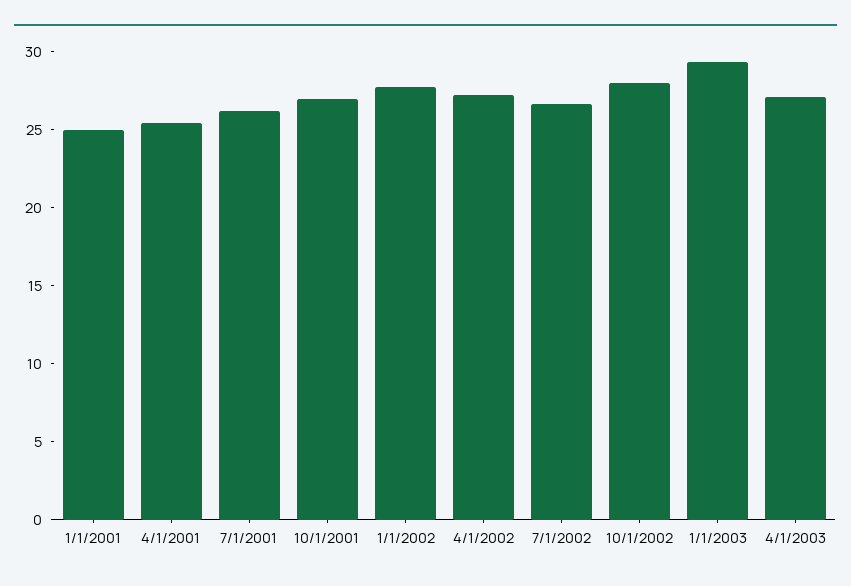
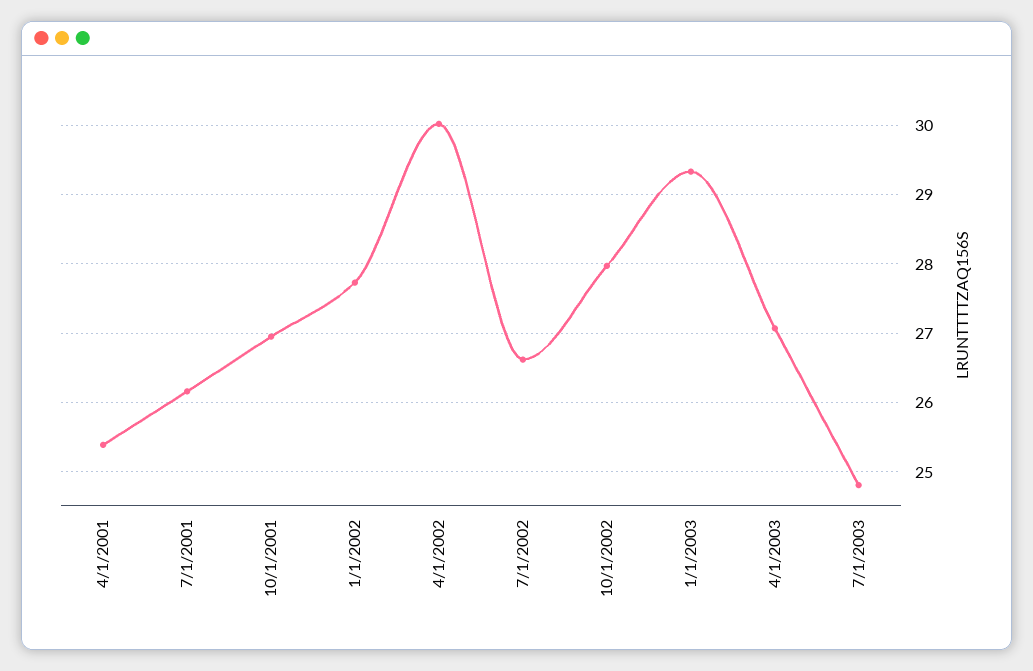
1/1/2001: 25 -> none
4/1/2002: 27 -> 30
7/1/2003: none -> 24.8

